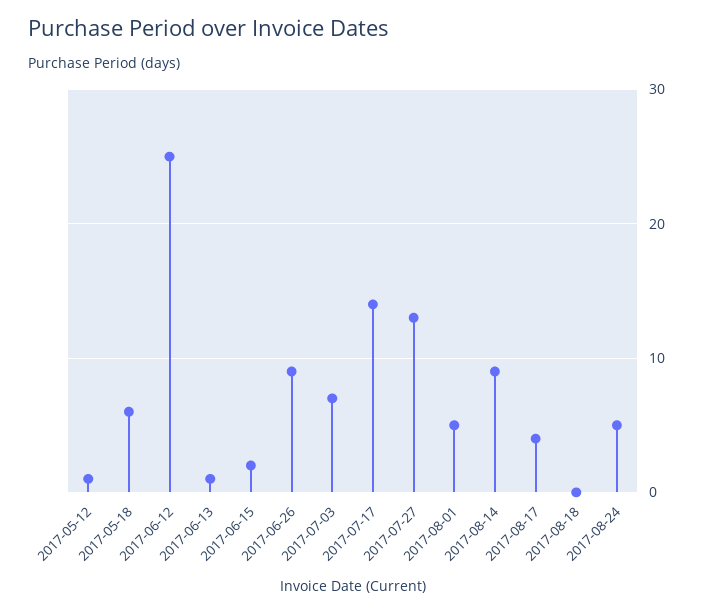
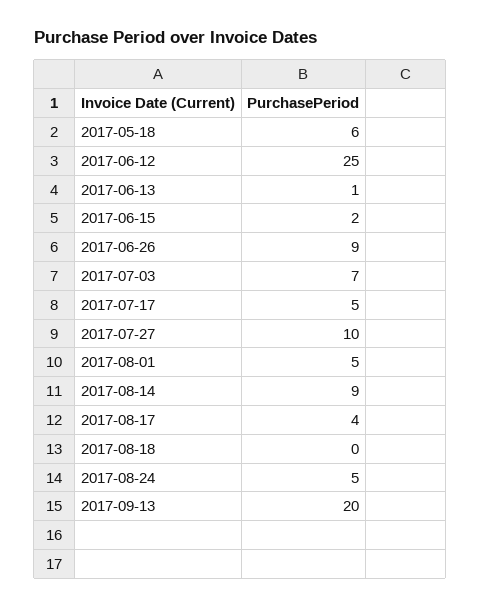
2017-05-12: 1 -> none
2017-07-17: 14 -> 5
2017-07-27: 13 -> 10
2017-09-13: none -> 20

